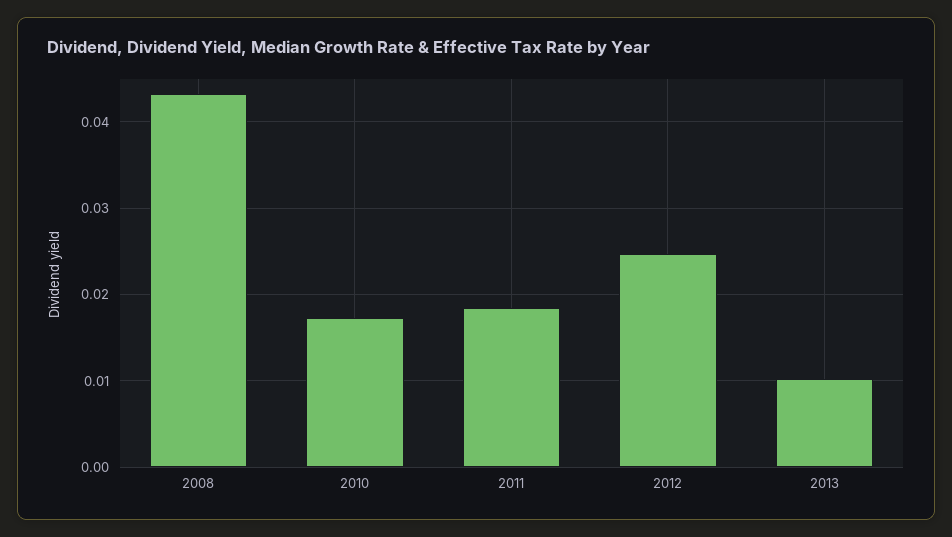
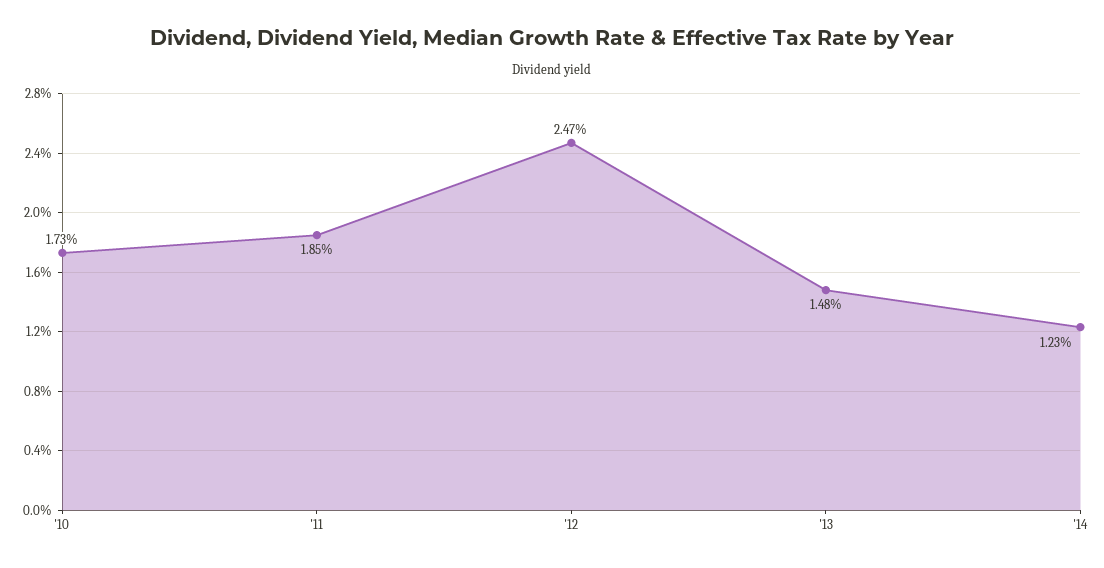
2008: 0.043 -> none
2013: 0.01 -> 0.0148
'14: none -> 0.0123

